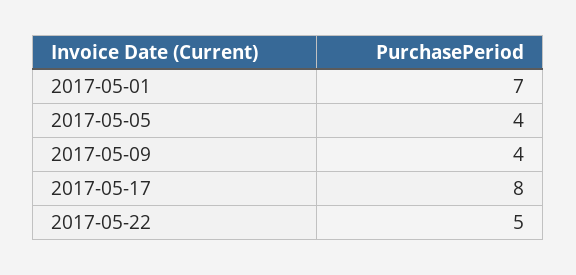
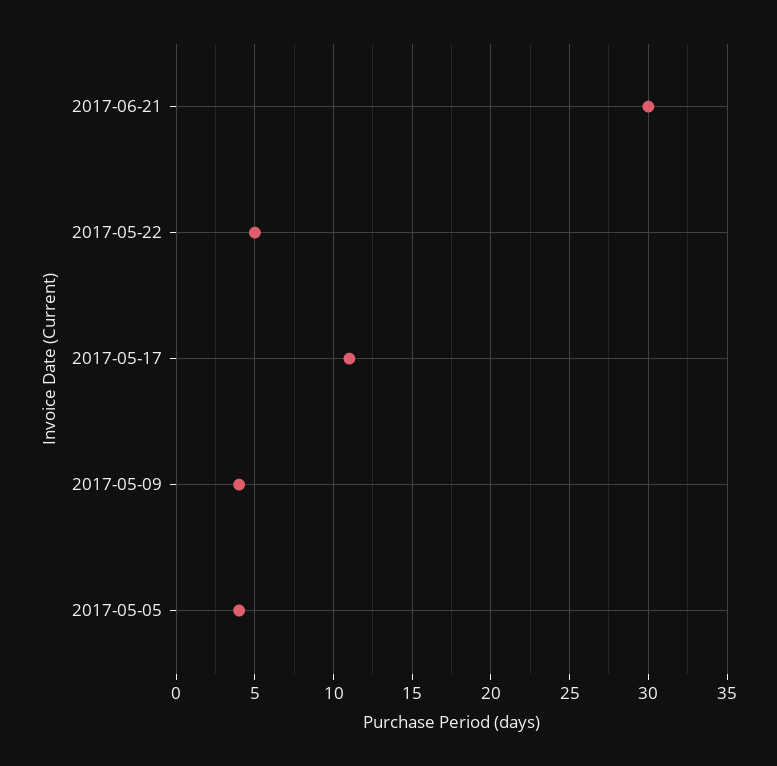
2017-05-01: 7 -> none
2017-05-17: 8 -> 11
2017-06-21: none -> 30

